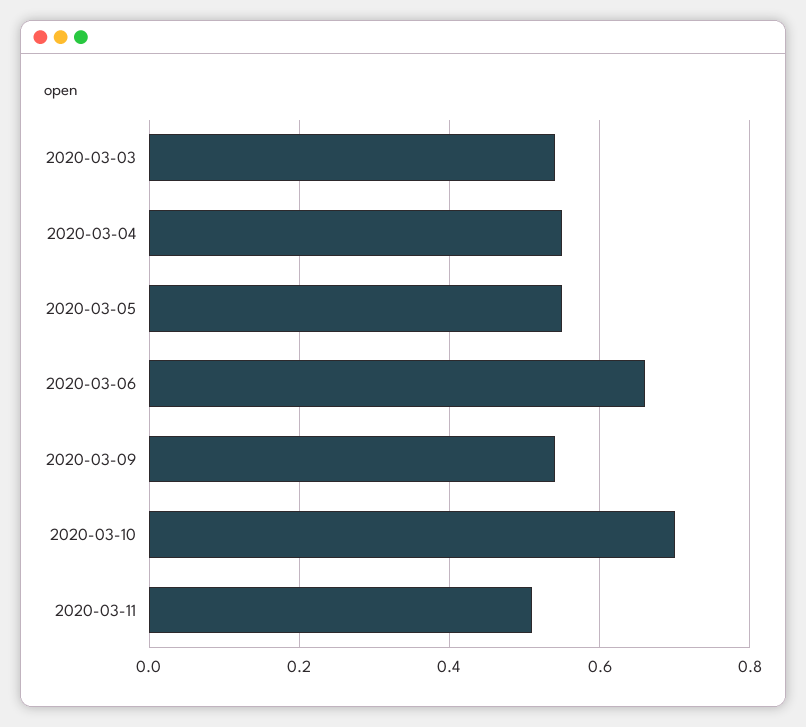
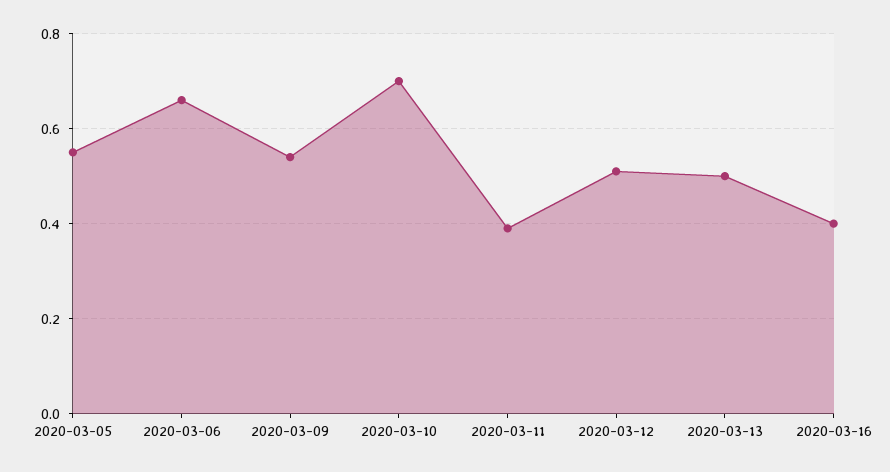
2020-03-03: 0.55 -> none
2020-03-04: 0.55 -> none
2020-03-11: 0.5 -> 0.4
2020-03-12: none -> 0.5
2020-03-13: none -> 0.5
2020-03-16: none -> 0.4

